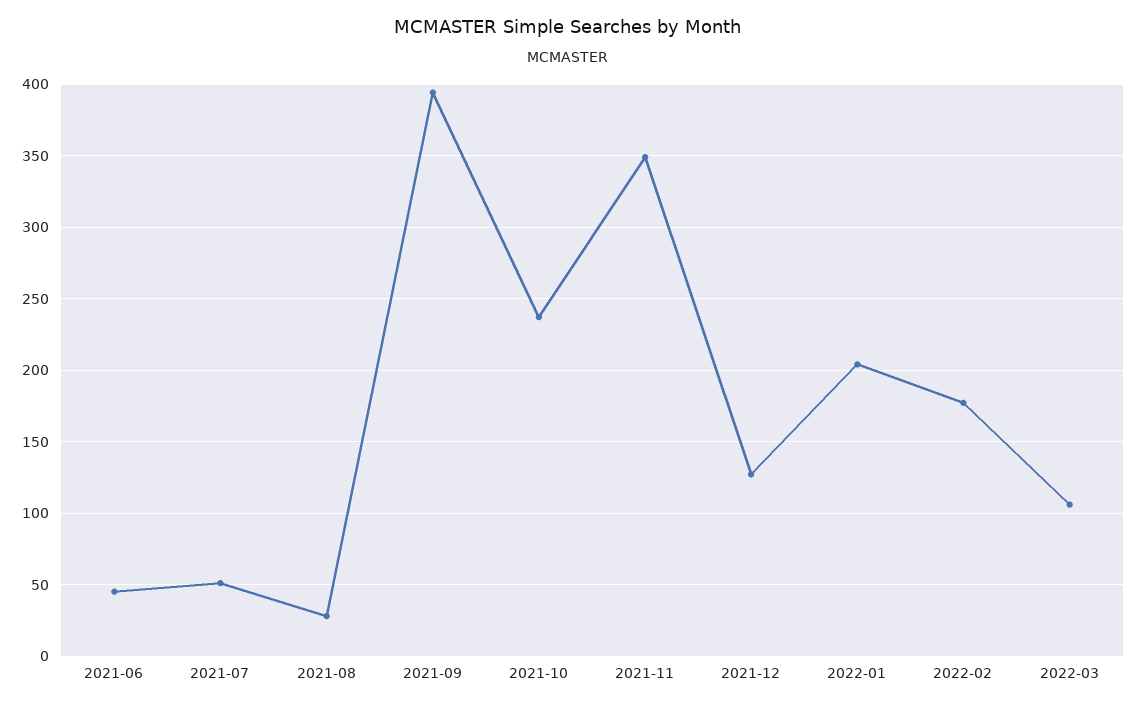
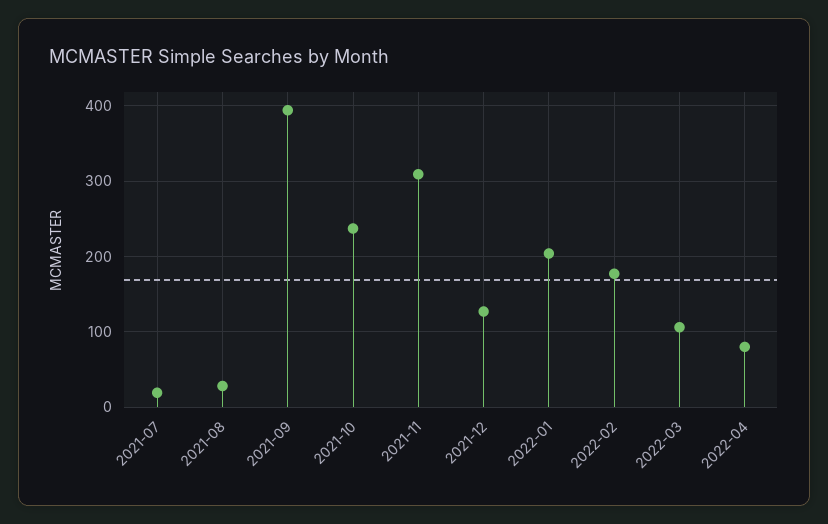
2021-06: 45 -> none
2021-07: 50 -> 20
2021-11: 350 -> 310
2022-04: none -> 80

